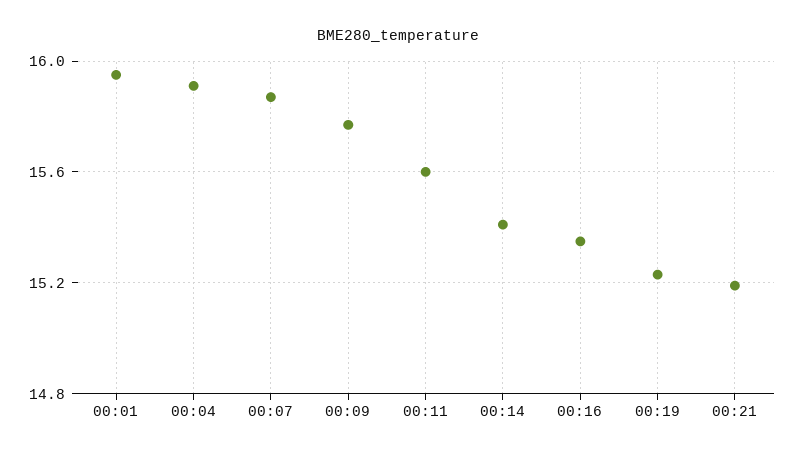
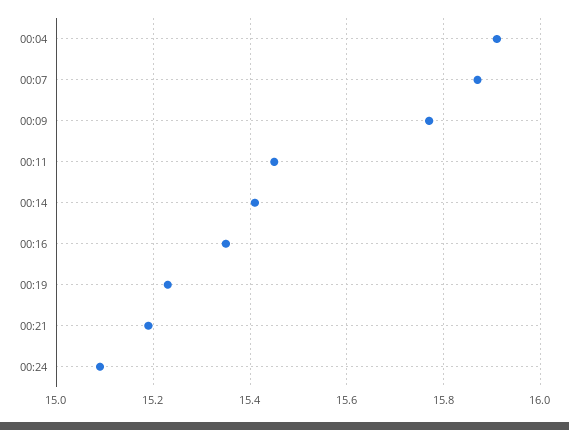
00:01: 15.95 -> none
00:11: 15.6 -> 15.45
00:24: none -> 15.1

